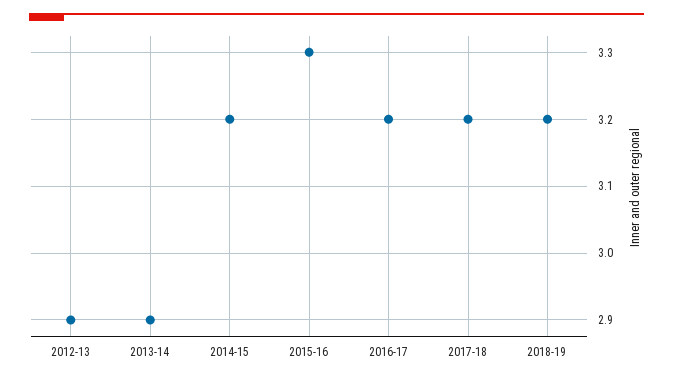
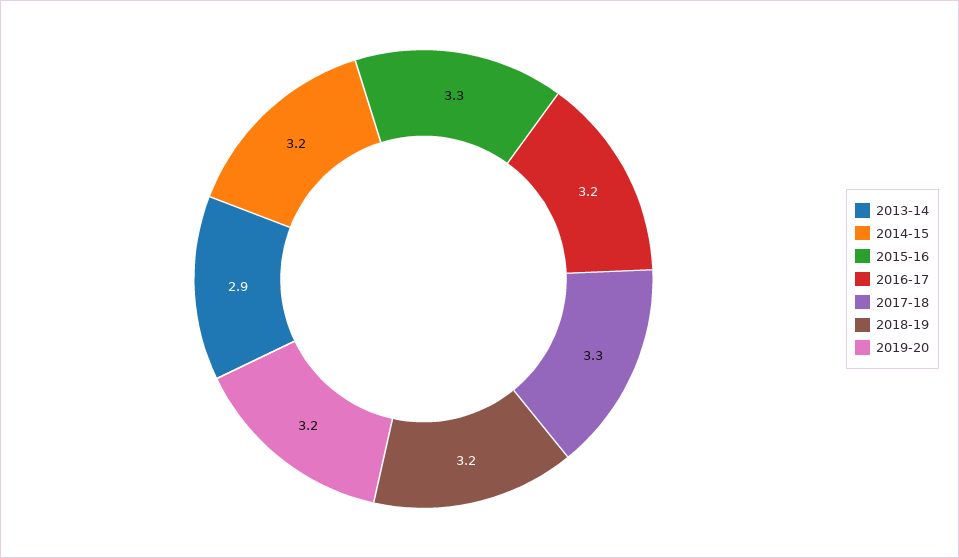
2012-13: 2.9 -> none
2017-18: 3.2 -> 3.3
2019-20: none -> 3.2

